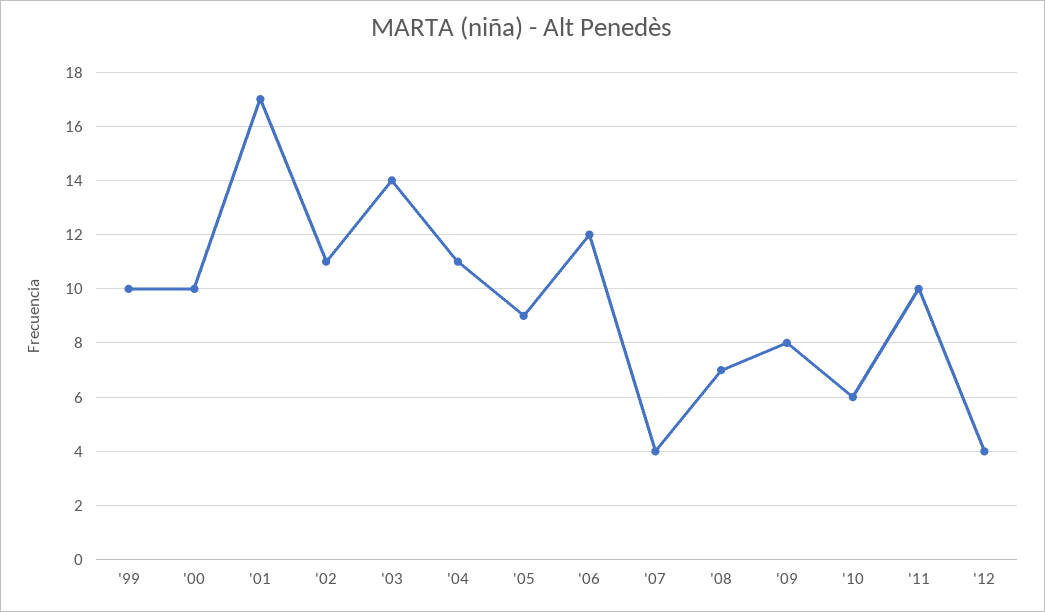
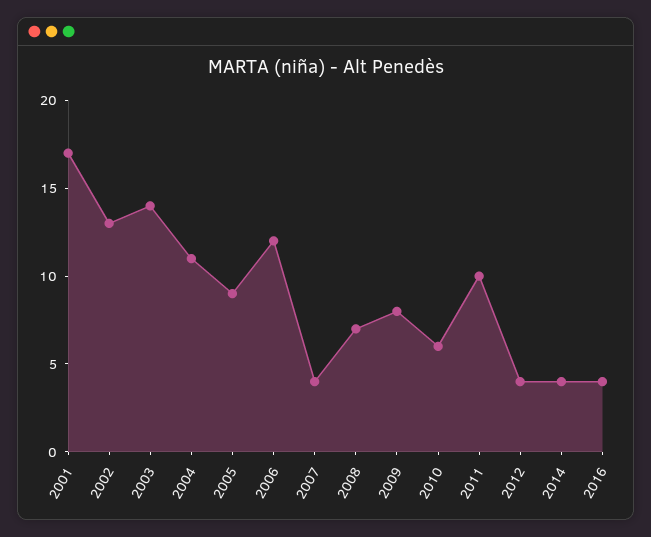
'99: 10 -> none
'00: 10 -> none
'02: 11 -> 13
2014: none -> 4
2016: none -> 4

